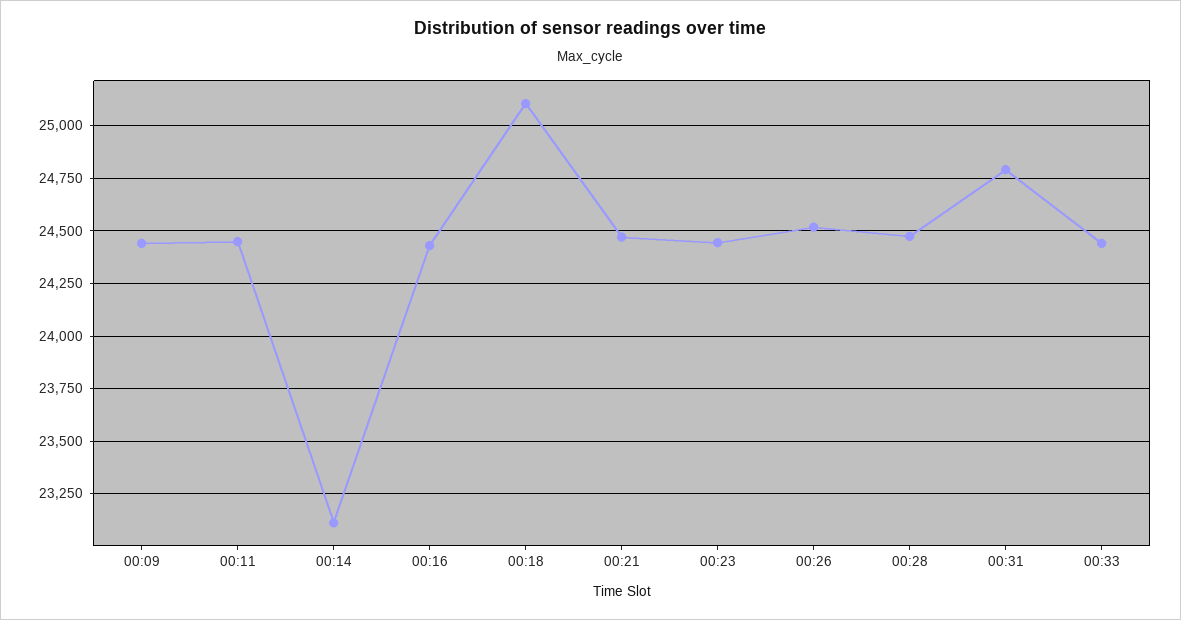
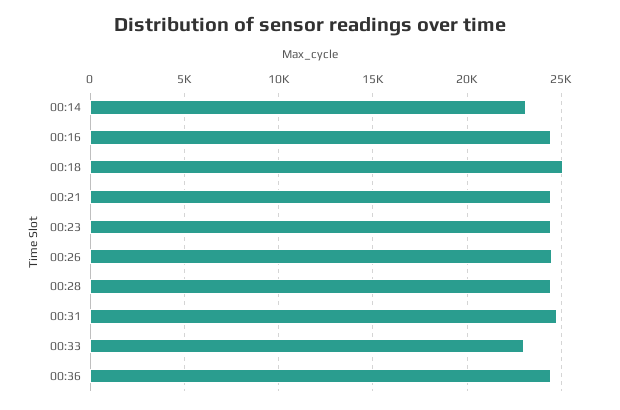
00:09: 24450 -> none
00:11: 24450 -> none
00:33: 24450 -> 23000
00:36: none -> 24500

